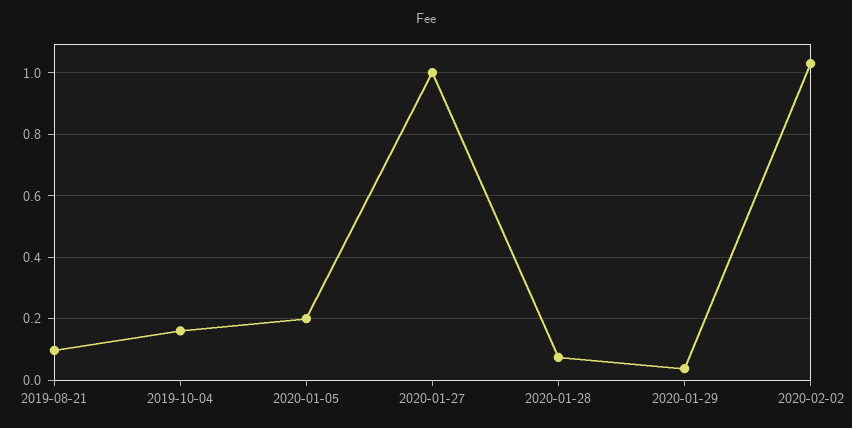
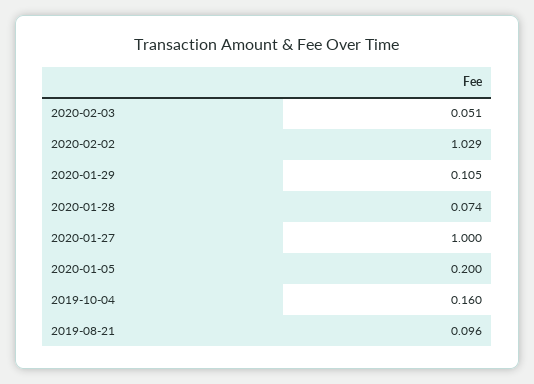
2020-01-29: 0.04 -> 0.105
2020-02-03: none -> 0.051

